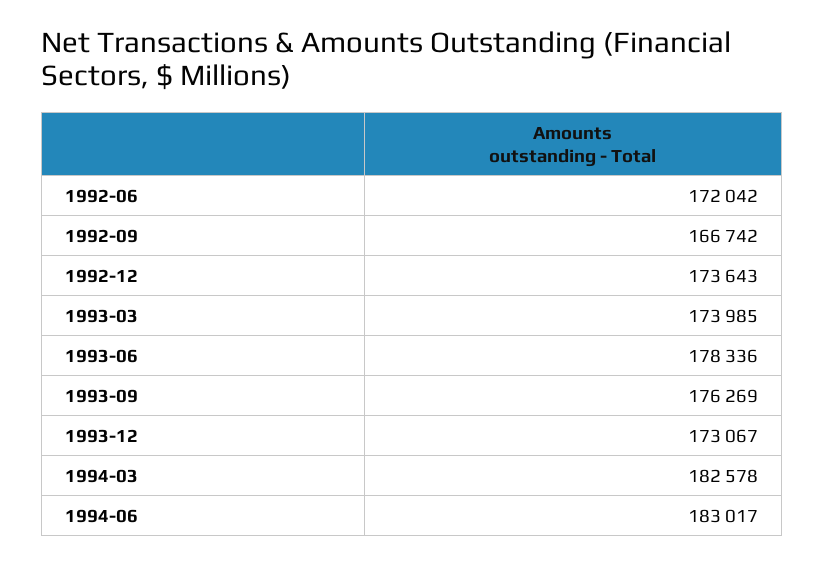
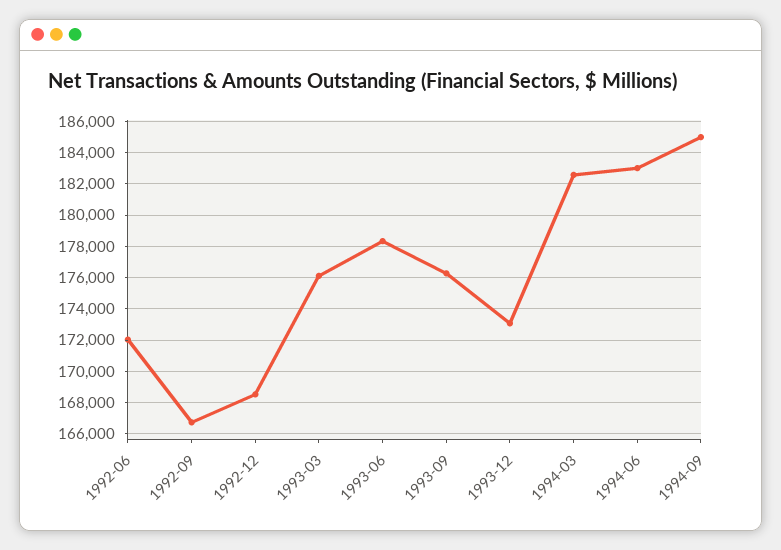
1992-12: 173643 -> 168500
1993-03: 173985 -> 176000
1994-09: none -> 185000

